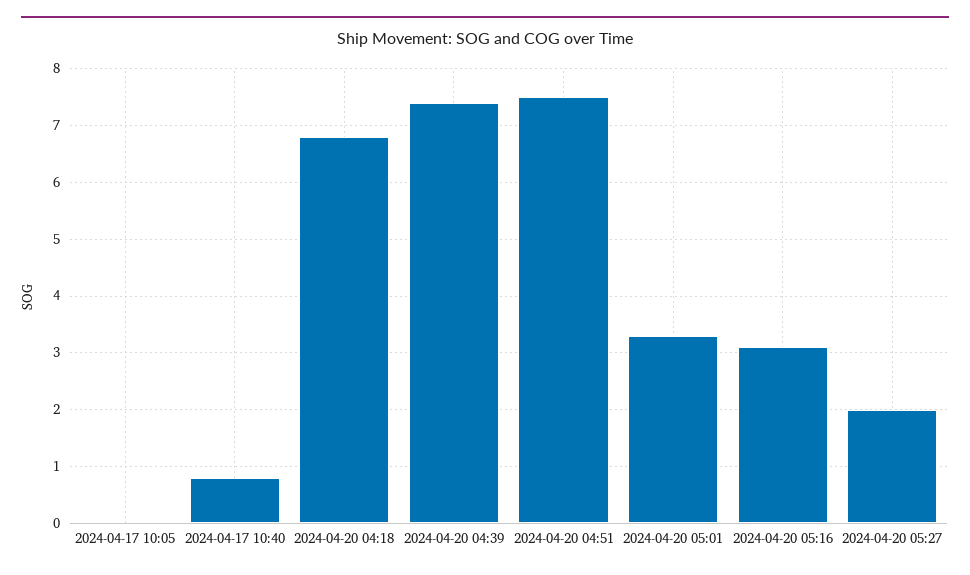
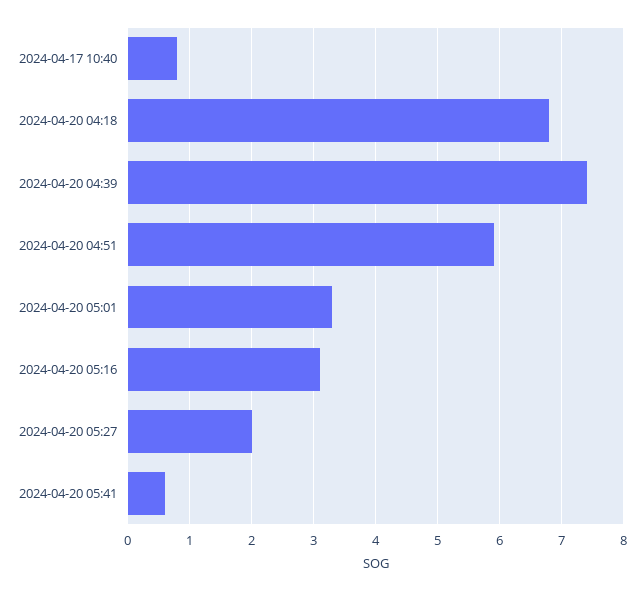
2024-04-17 10:05: 0 -> none
2024-04-20 04:51: 7.5 -> 5.9
2024-04-20 05:41: none -> 0.6

